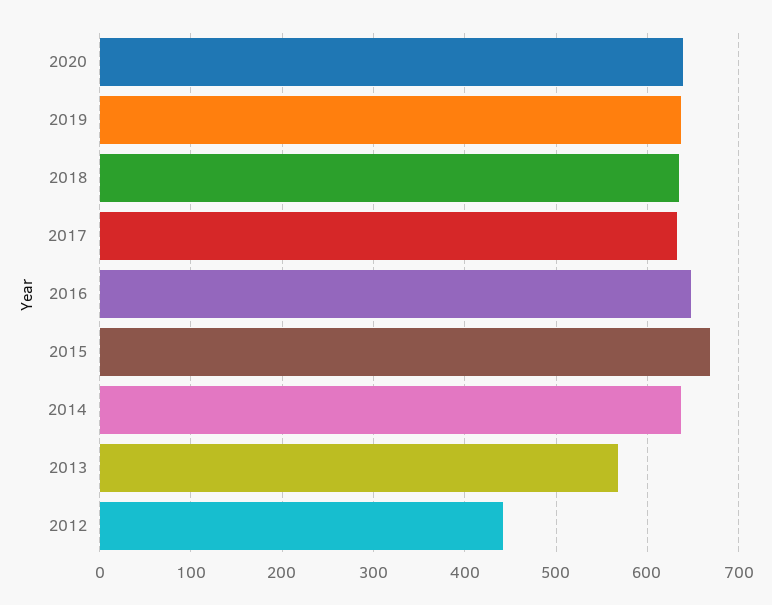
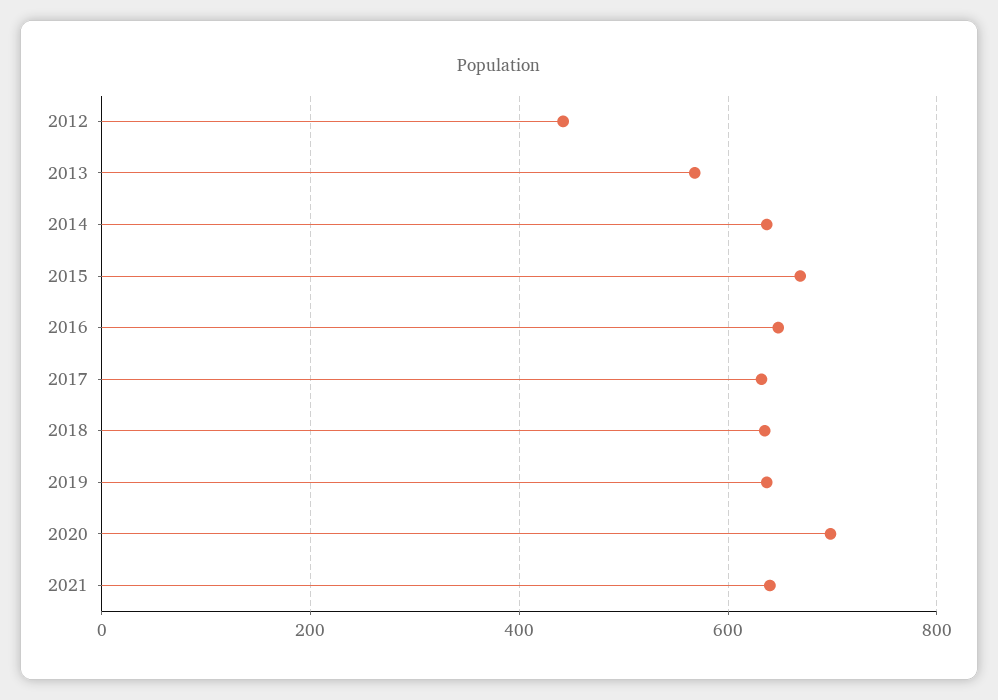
2020: 640 -> 700
2021: none -> 640

